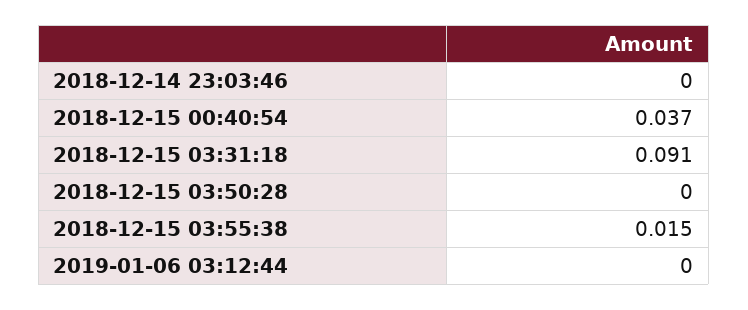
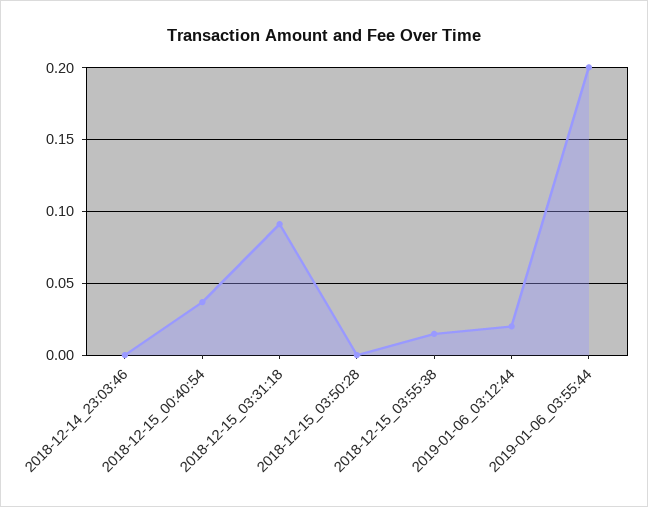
2019-01-06 03:12:44: 0 -> 0.02
2019-01-06_03:55:44: none -> 0.2

